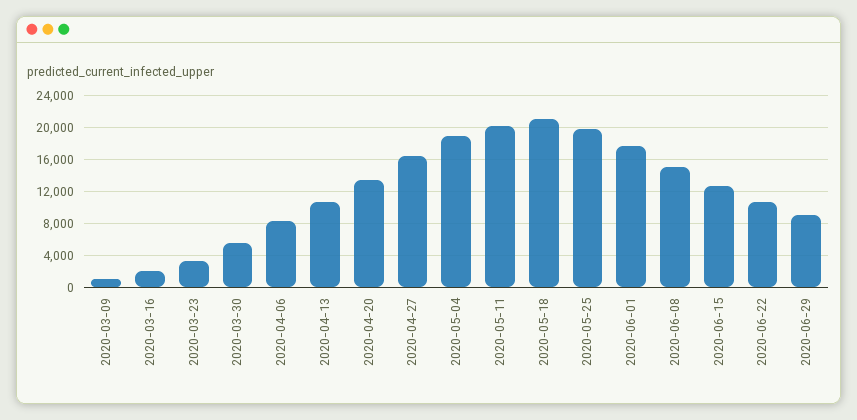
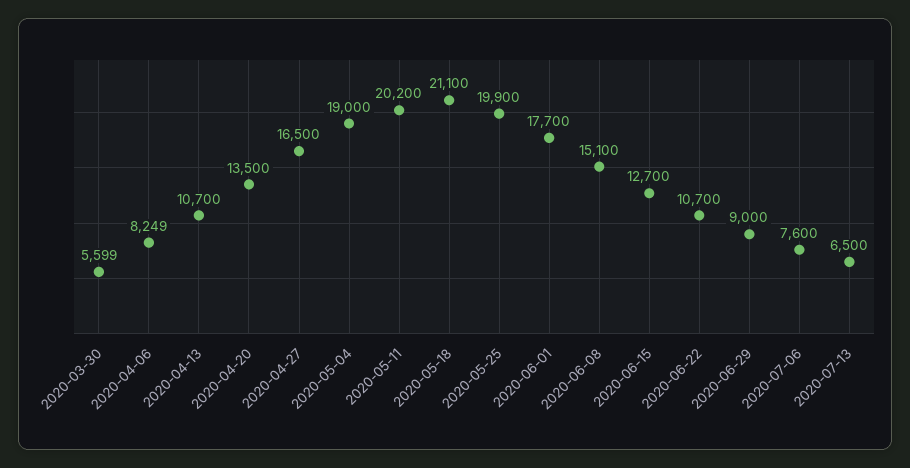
2020-03-09: 1000 -> none
2020-03-16: 2000 -> none
2020-03-23: 3000 -> none
2020-07-06: none -> 7600
2020-07-13: none -> 6500

